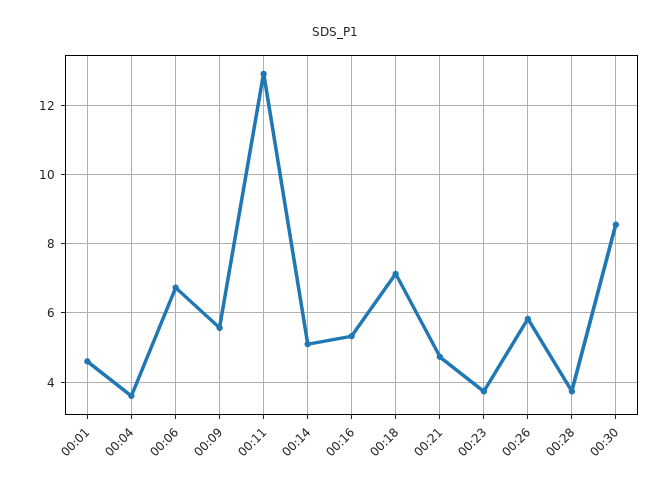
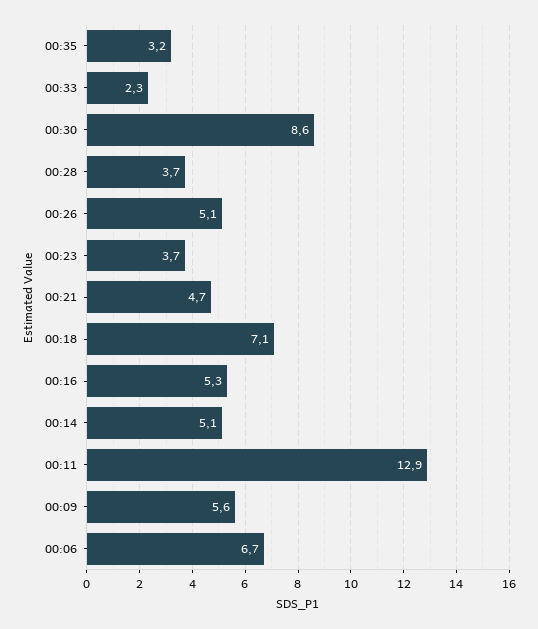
00:01: 4.6 -> none
00:04: 3.6 -> none
00:26: 5.8 -> 5.1
00:35: none -> 3.2
00:33: none -> 2.3

